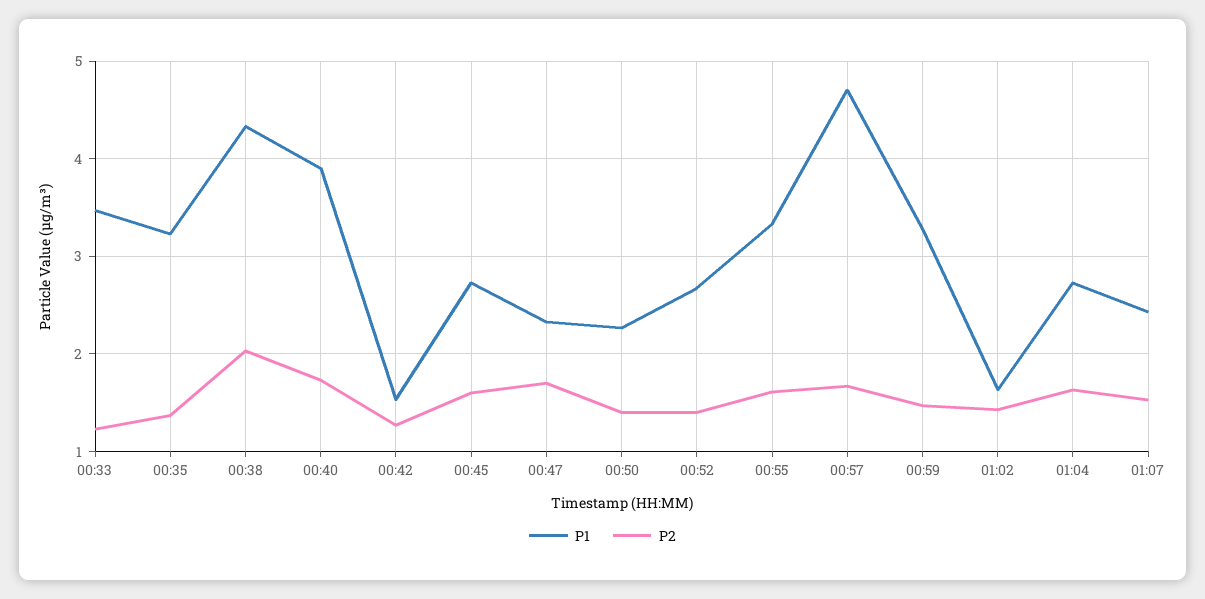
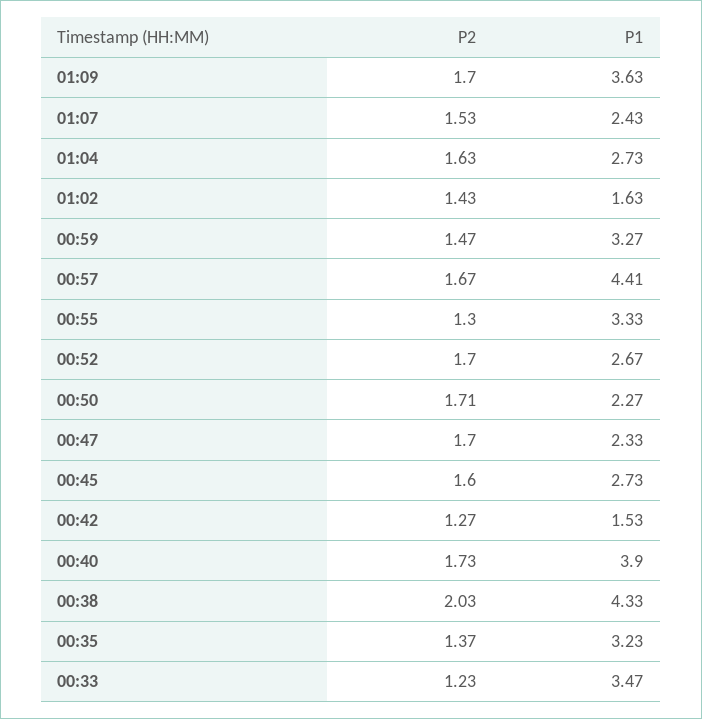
P2, 00:50: 1.4 -> 1.71
P2, 00:52: 1.4 -> 1.7
P2, 00:55: 1.6 -> 1.3
P1, 00:57: 4.7 -> 4.41
P2, 01:09: none -> 1.7
P1, 01:09: none -> 3.63

